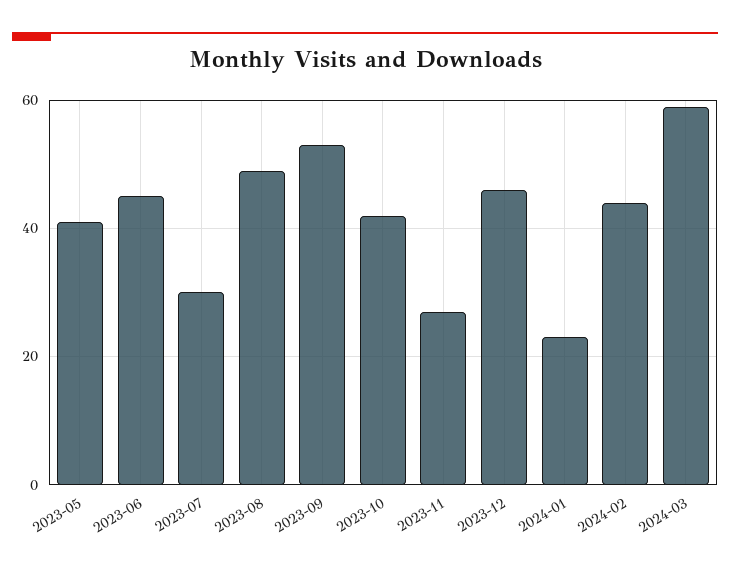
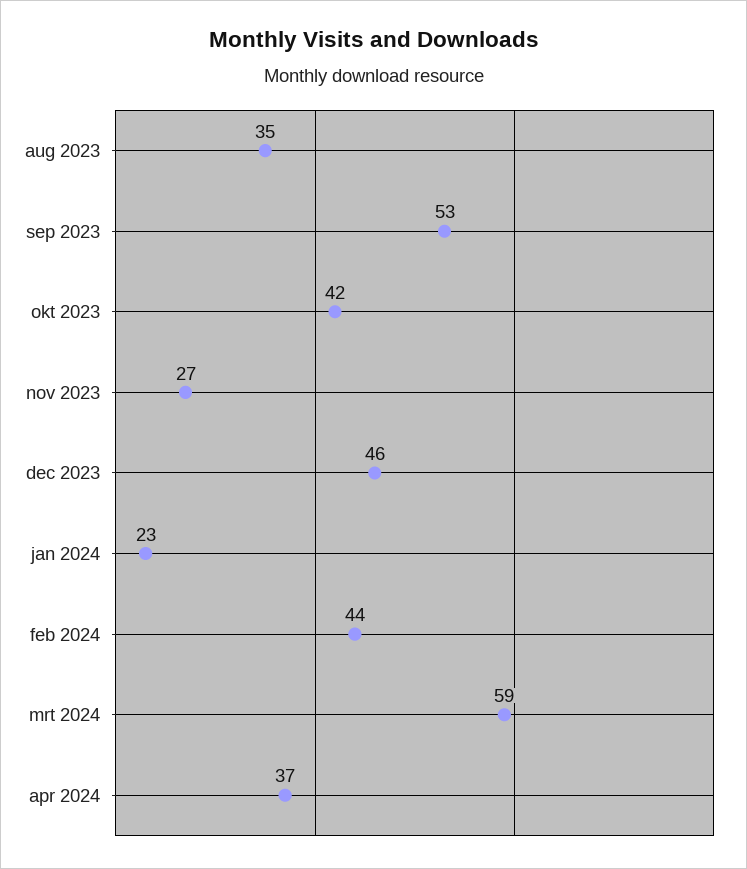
2023-05: 40 -> none
2023-06: 45 -> none
2023-07: 30 -> none
2023-08: 50 -> 35
apr 2024: none -> 37

